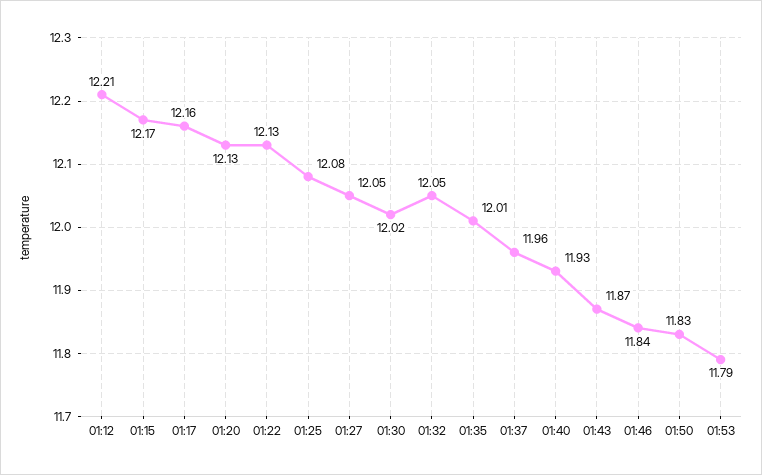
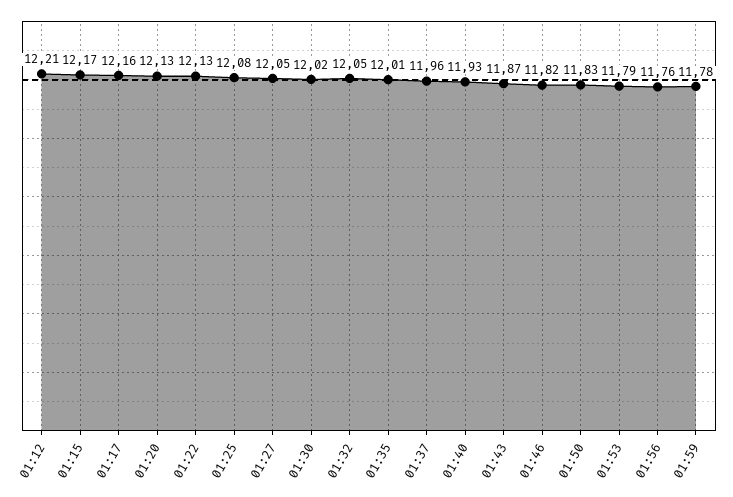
01:46: 11.84 -> 11.82
01:56: none -> 11.76
01:59: none -> 11.78

